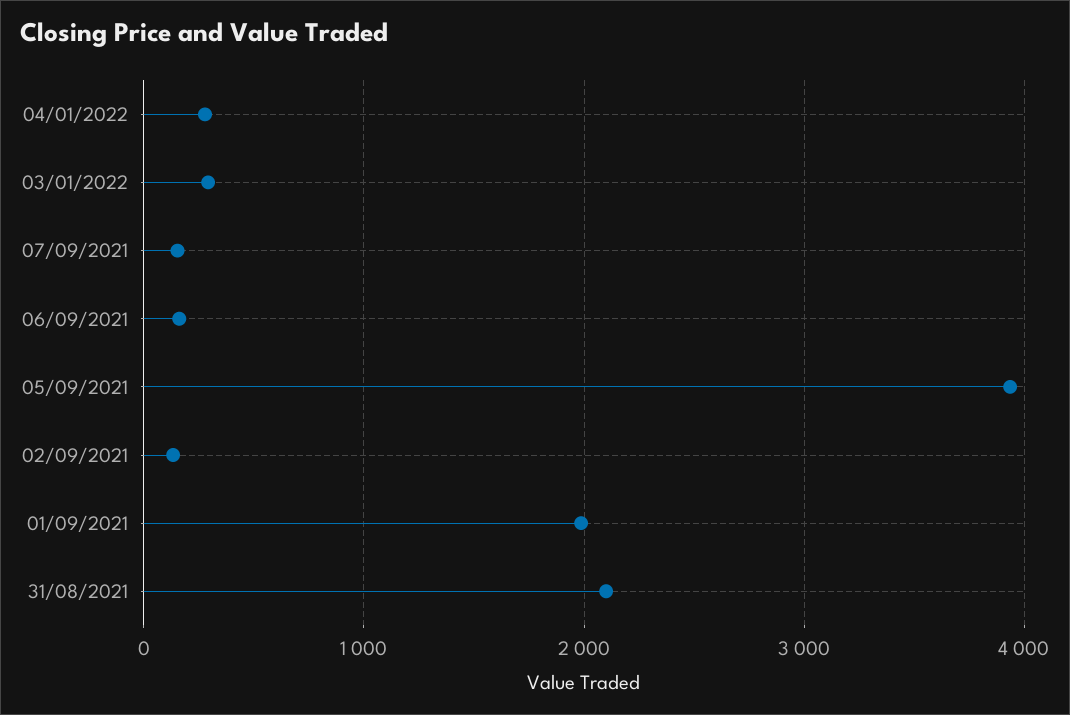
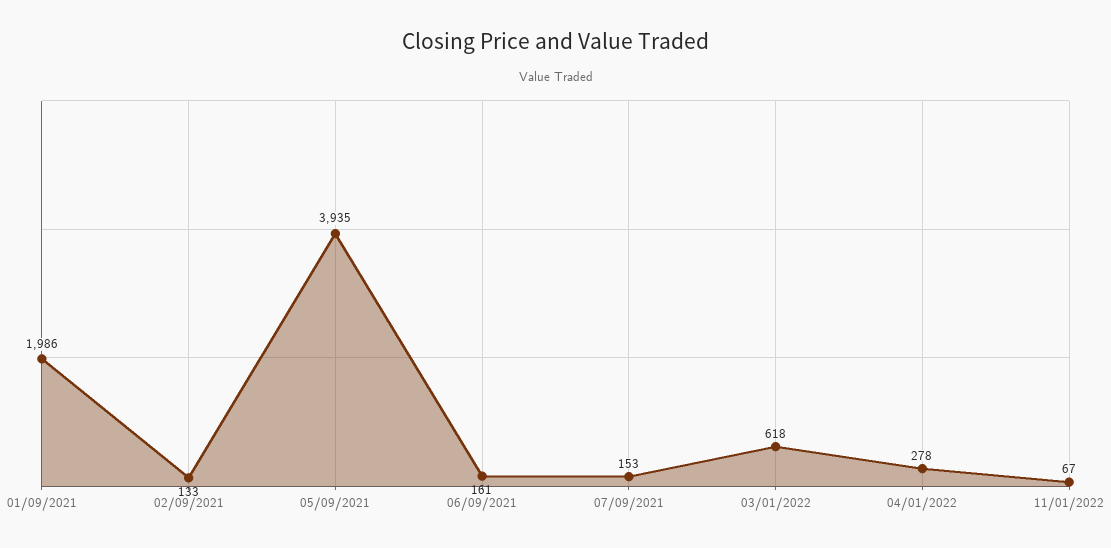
03/01/2022: 300 -> 618
31/08/2021: 2100 -> none
11/01/2022: none -> 67

